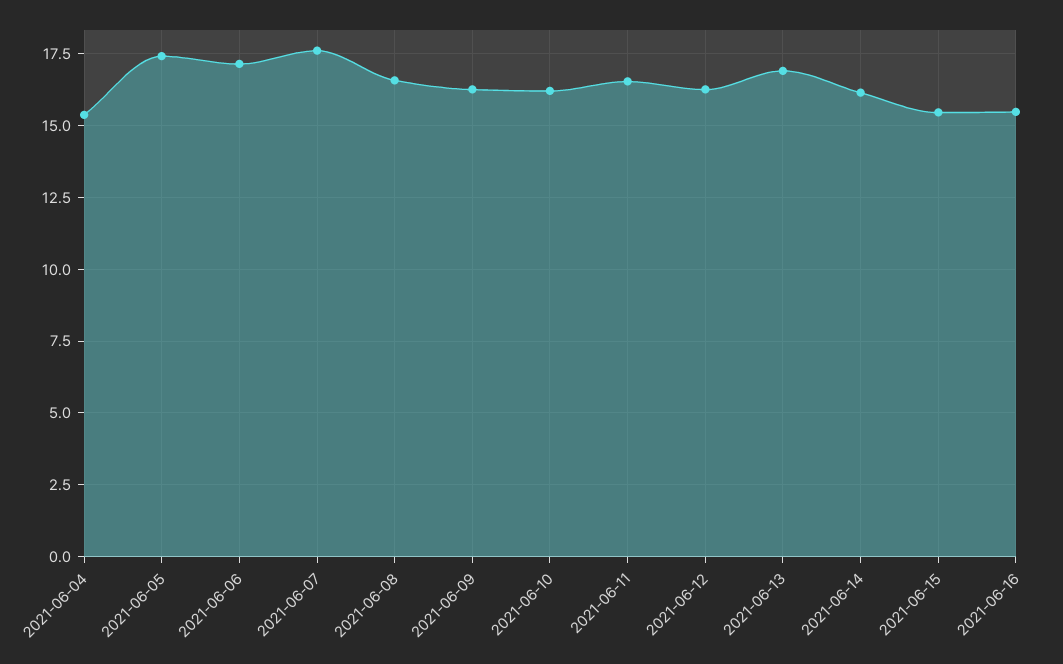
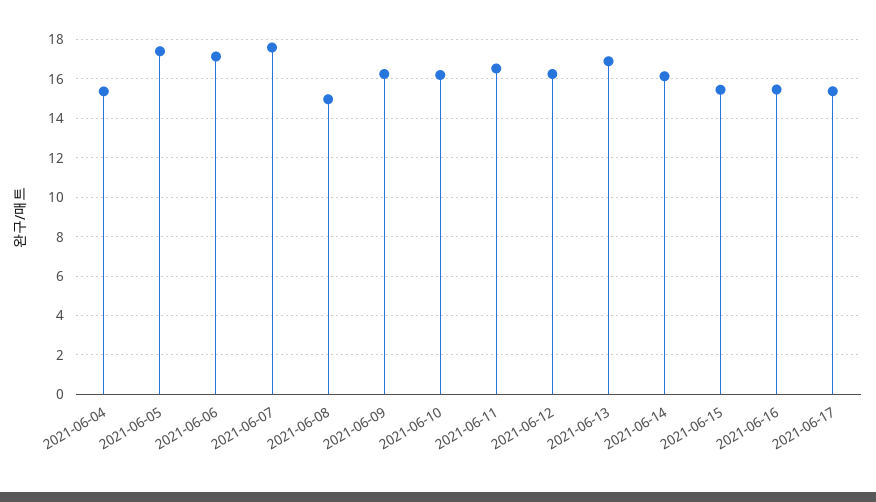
2021-06-08: 16.5 -> 15
2021-06-17: none -> 15.5

